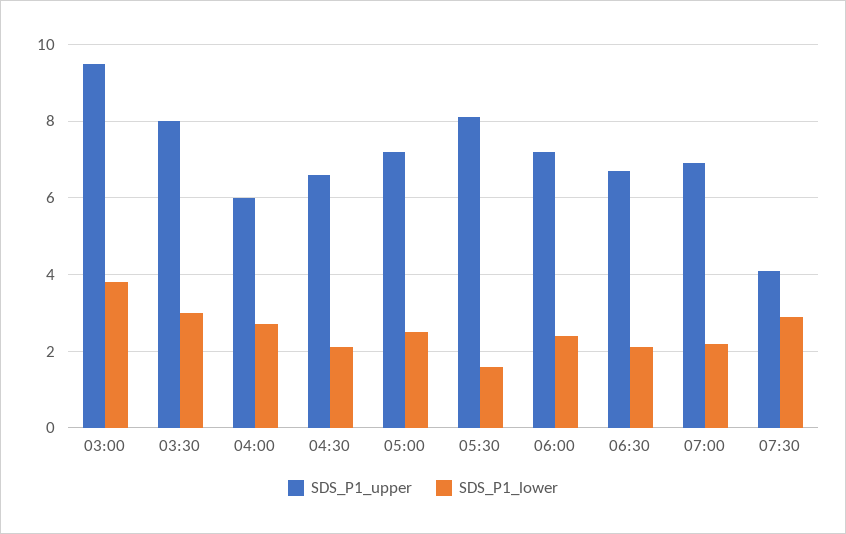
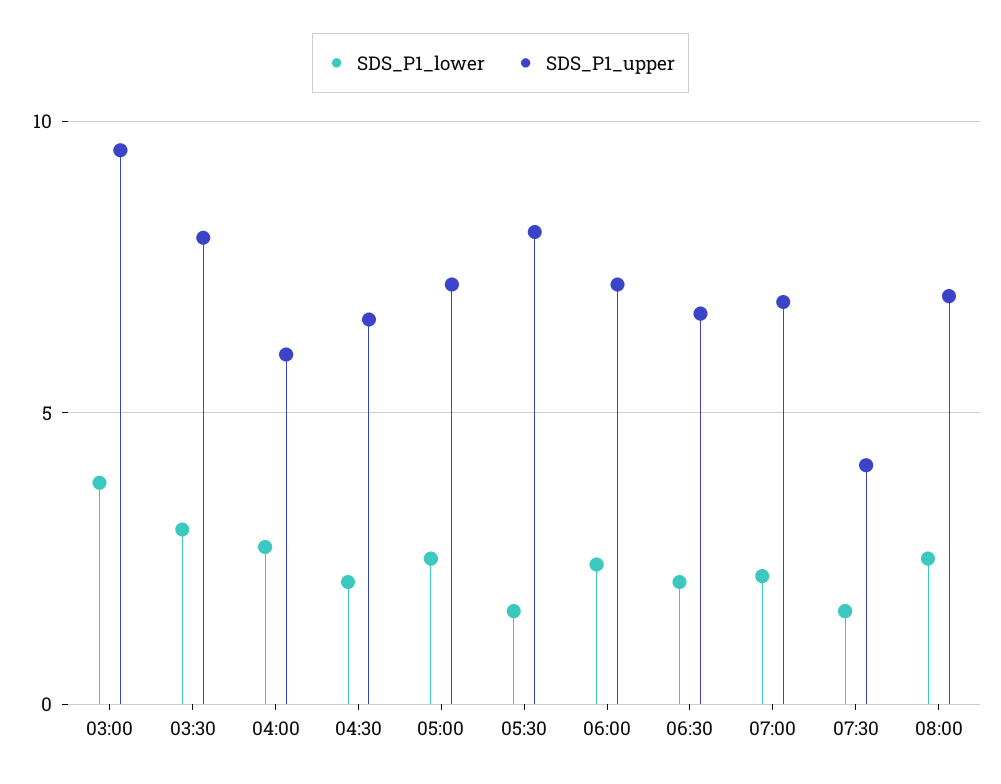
SDS_P1_lower, 07:30: 3 -> 1.5
SDS_P1_lower, 08:00: none -> 2.5
SDS_P1_upper, 08:00: none -> 7

